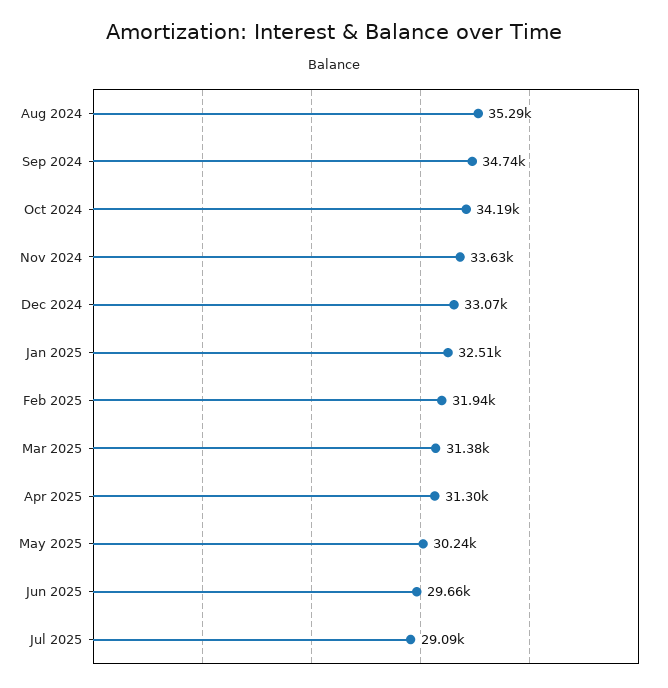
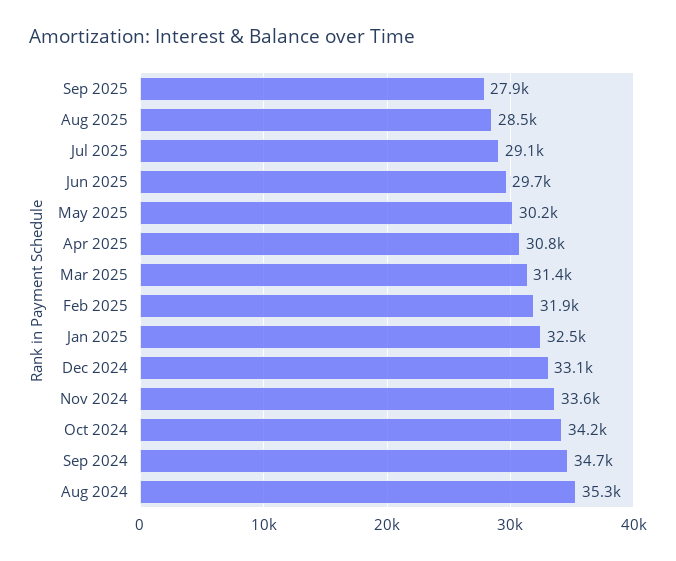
Apr 2025: 31300 -> 30800
Sep 2025: none -> 27900
Aug 2025: none -> 28500

